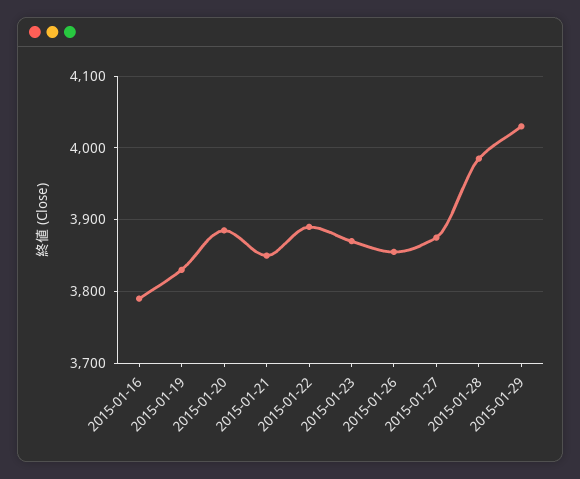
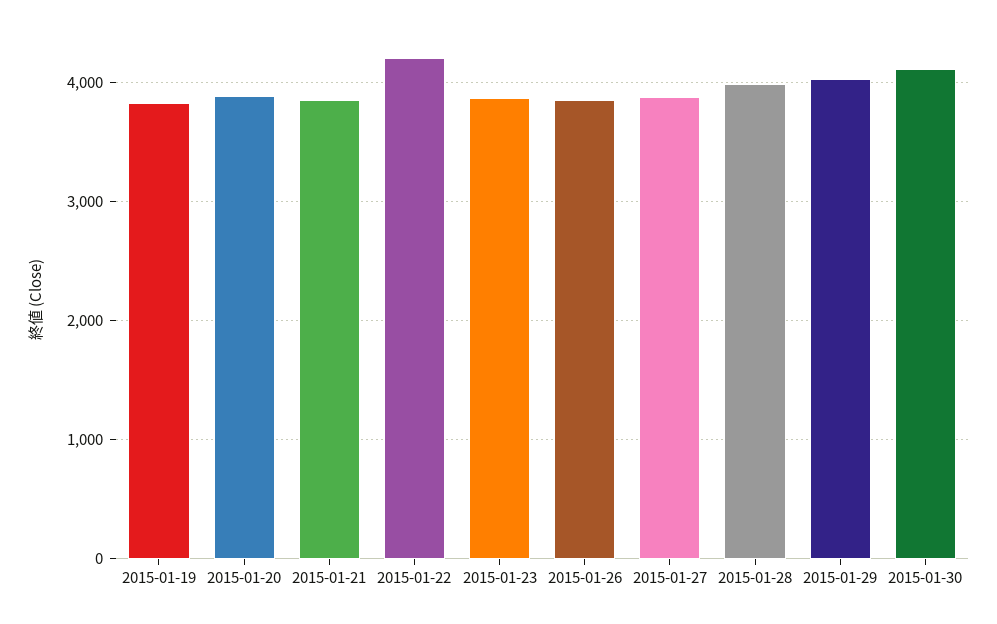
2015-01-16: 3790 -> none
2015-01-22: 3890 -> 4200
2015-01-30: none -> 4100

